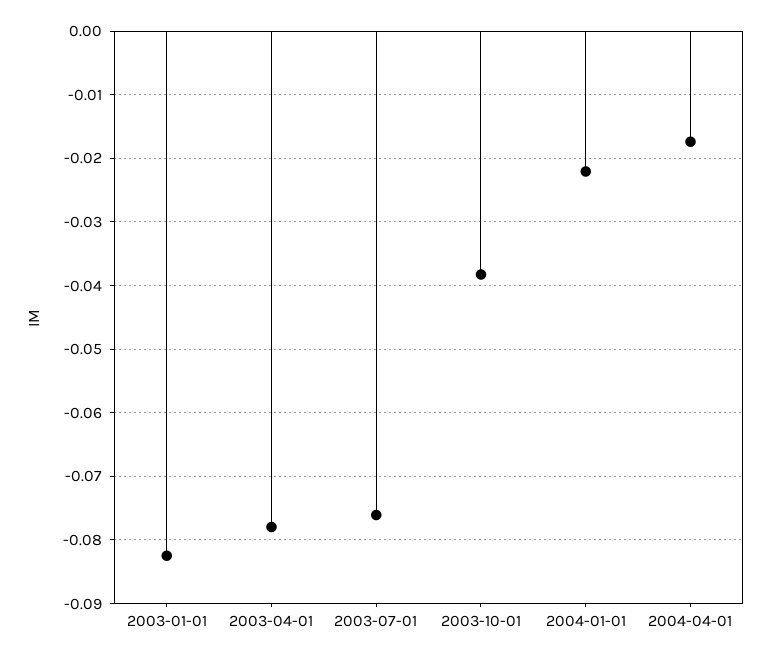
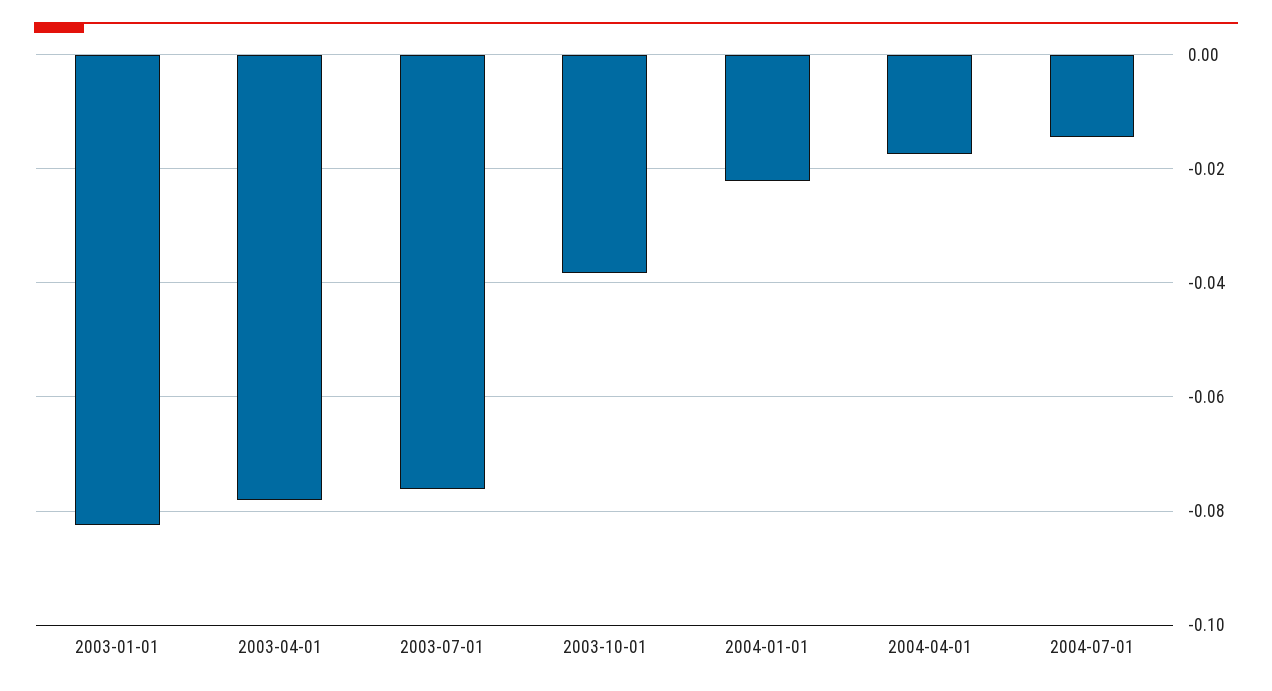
2004-07-01: none -> -0.014

